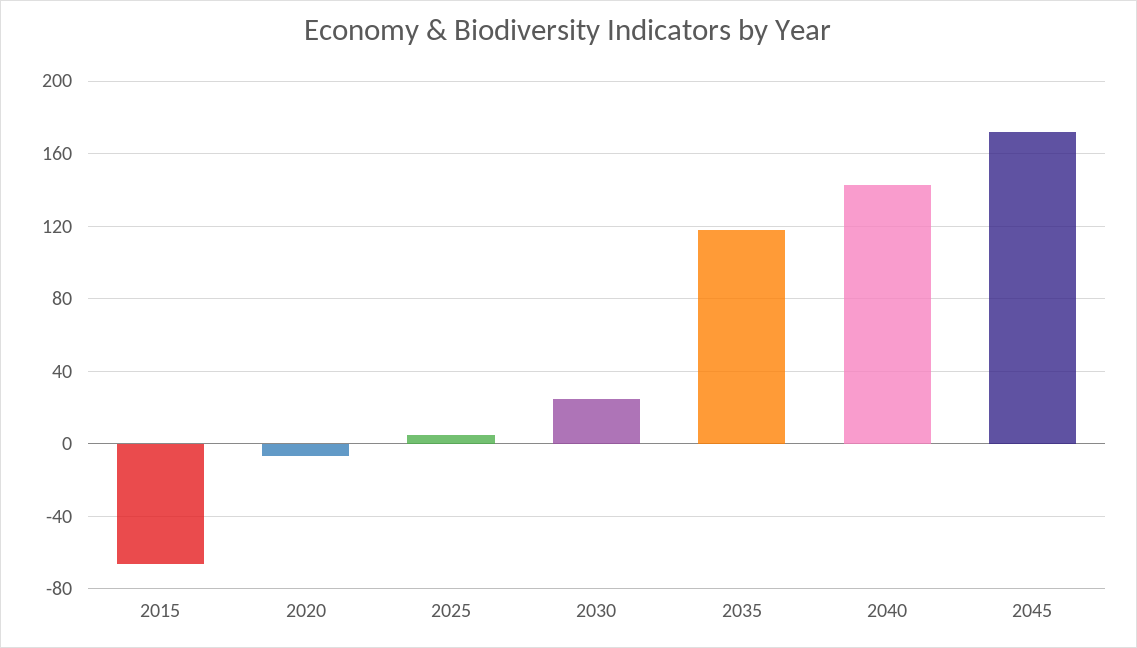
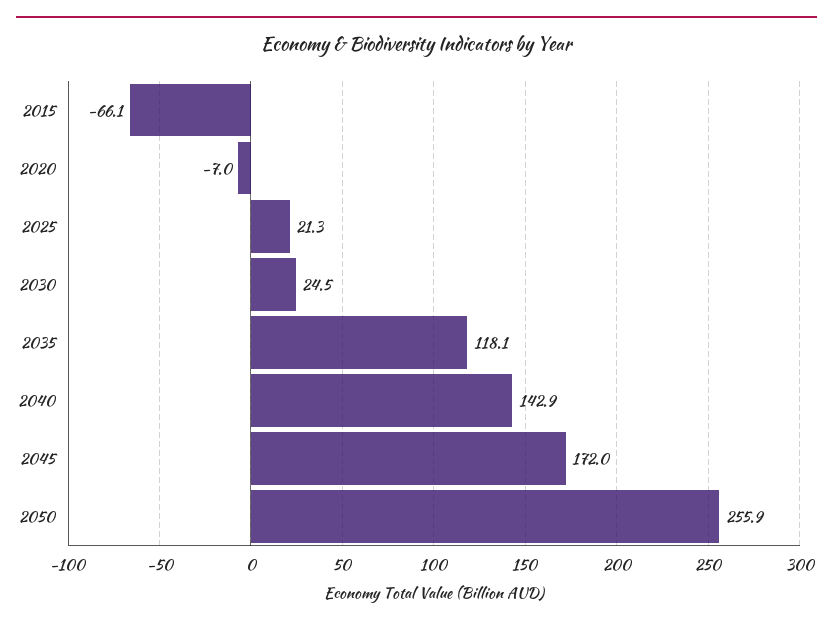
2025: 5 -> 21.3
2050: none -> 255.9

